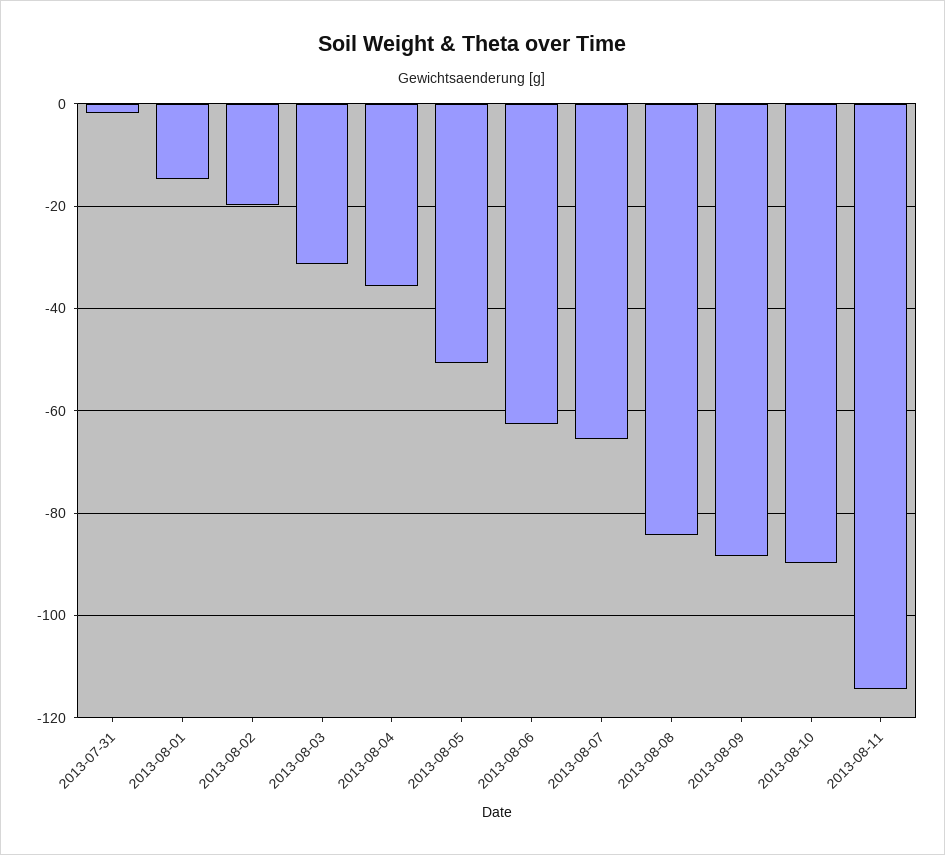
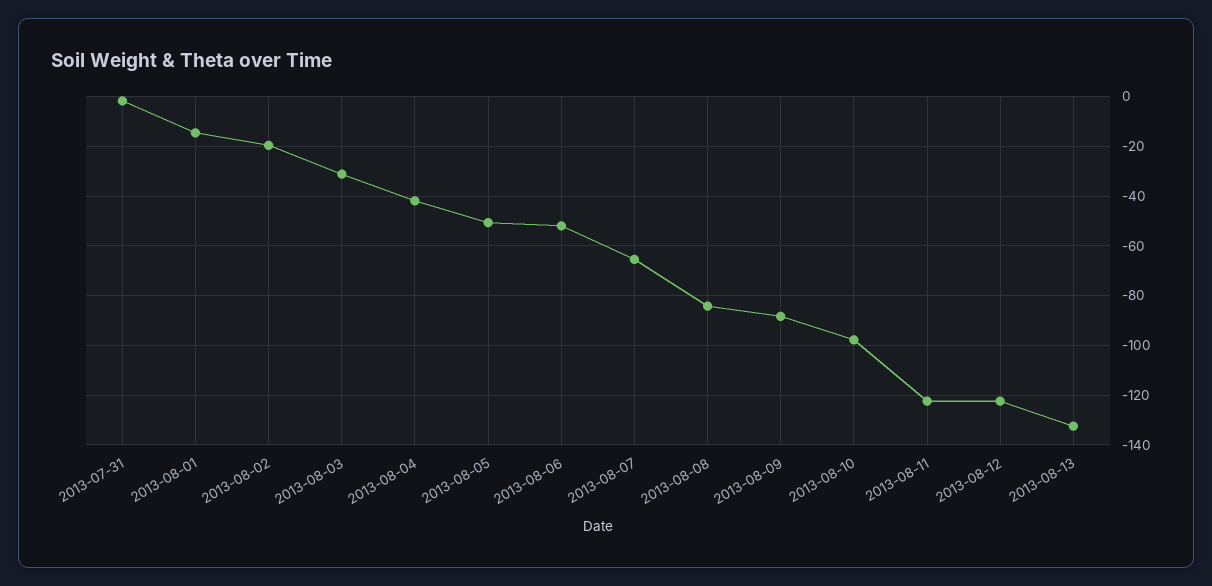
2013-08-04: -36 -> -42.5
2013-08-06: -62 -> -52.5
2013-08-10: -90 -> -97.5
2013-08-11: -114 -> -122.5
2013-08-12: none -> -122.5
2013-08-13: none -> -132.5

